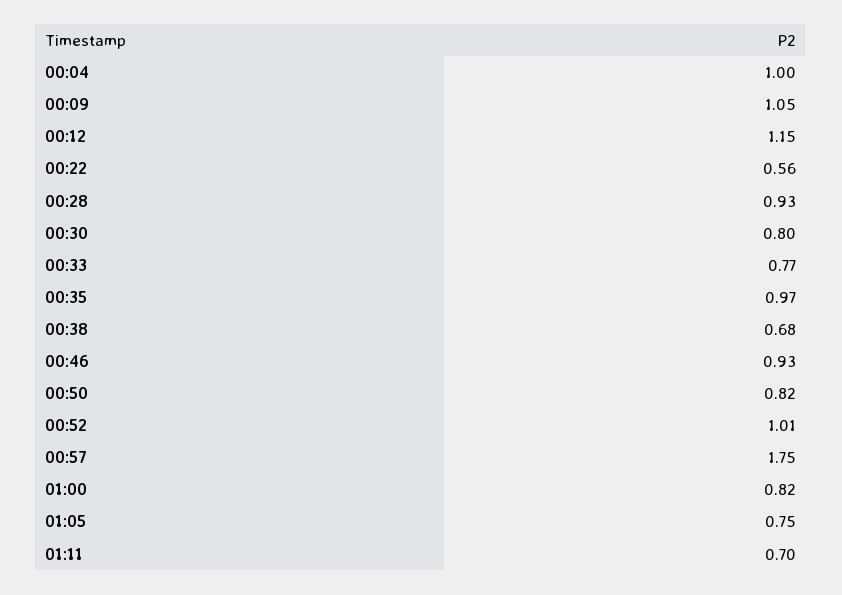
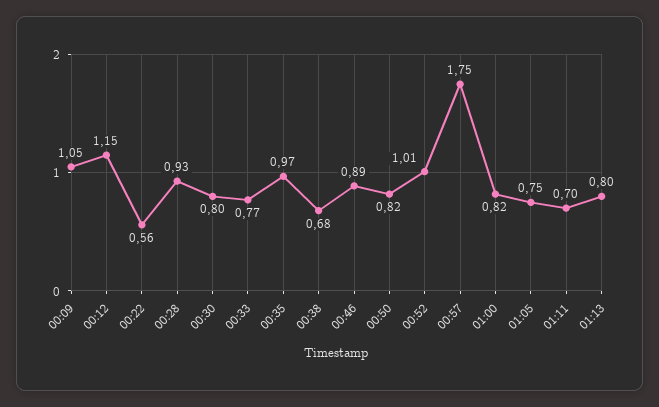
00:04: 1 -> none
00:46: 0.93 -> 0.89
01:13: none -> 0.8

